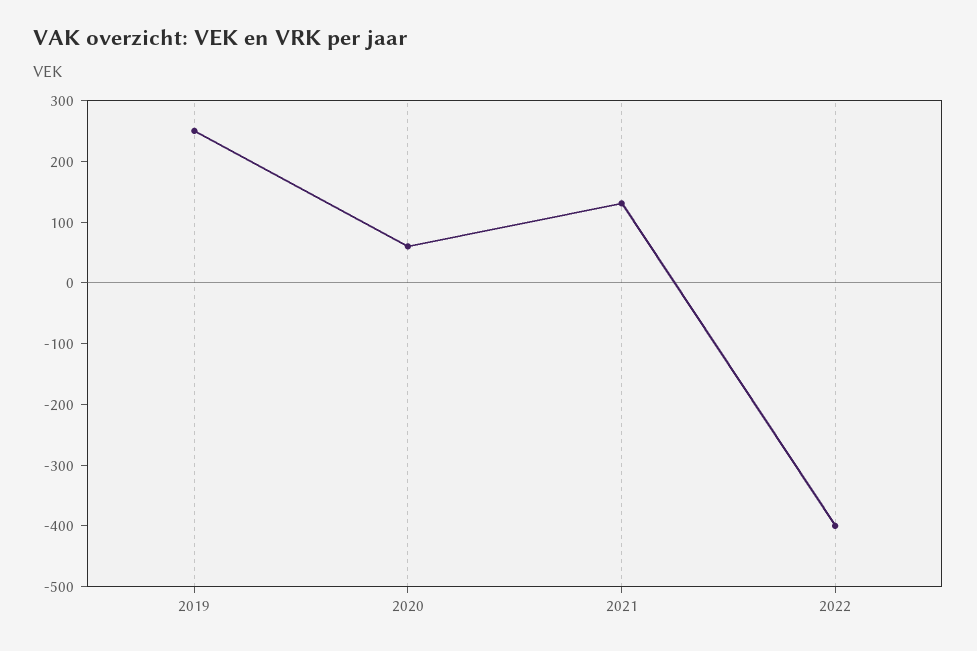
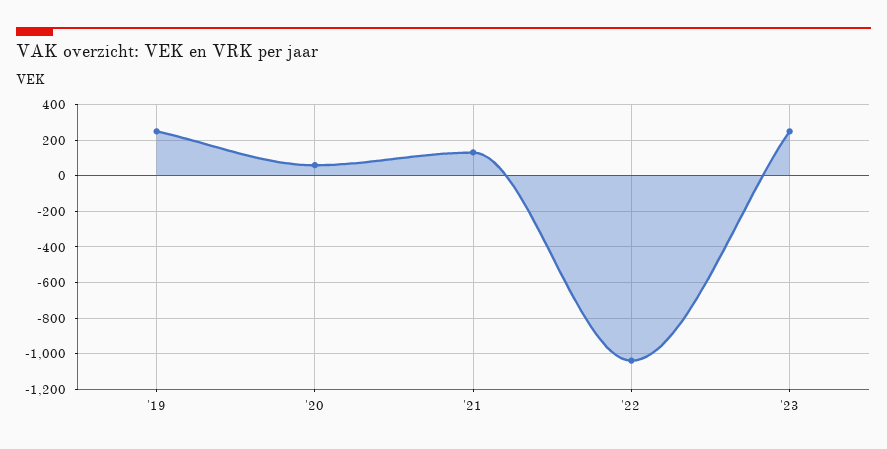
2022: -400 -> -1050
'23: none -> 250

